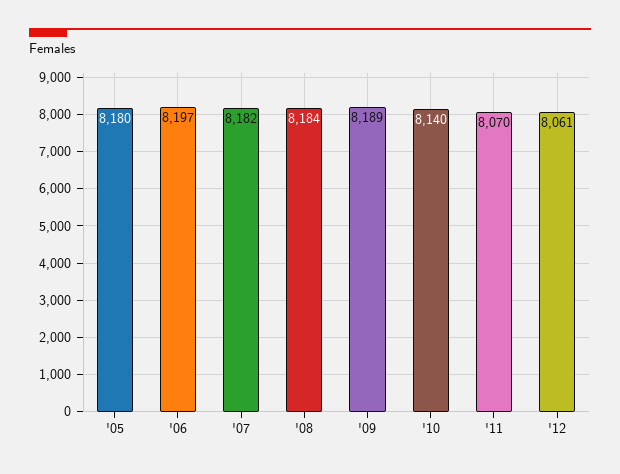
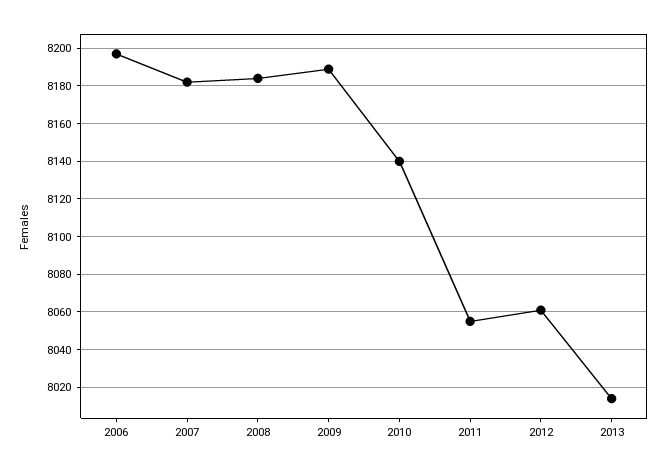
'05: 8180 -> none
'11: 8070 -> 8055
2013: none -> 8015

